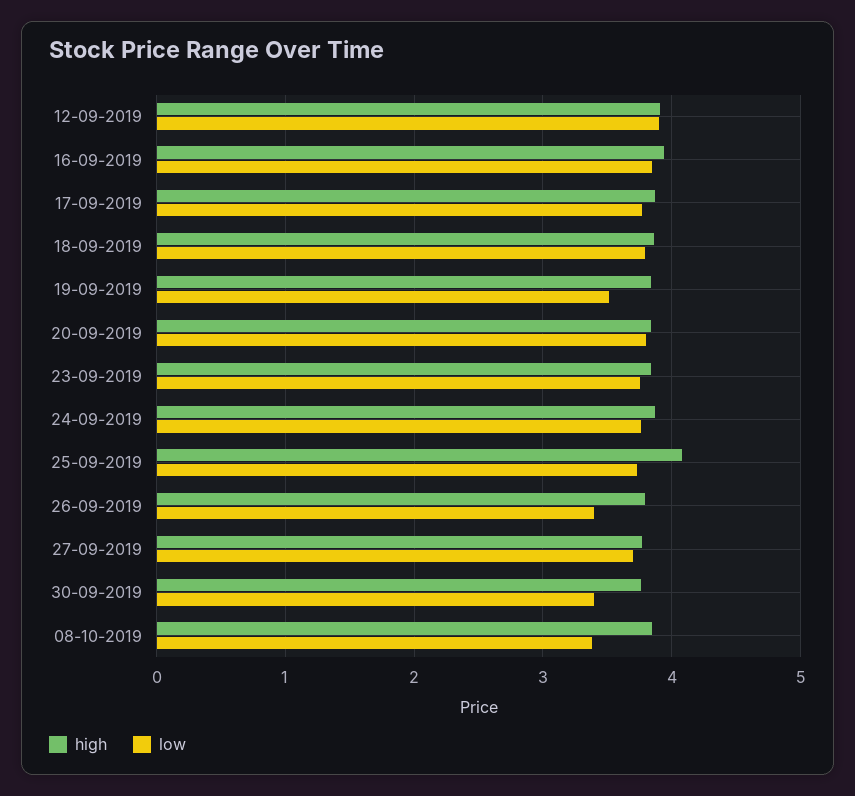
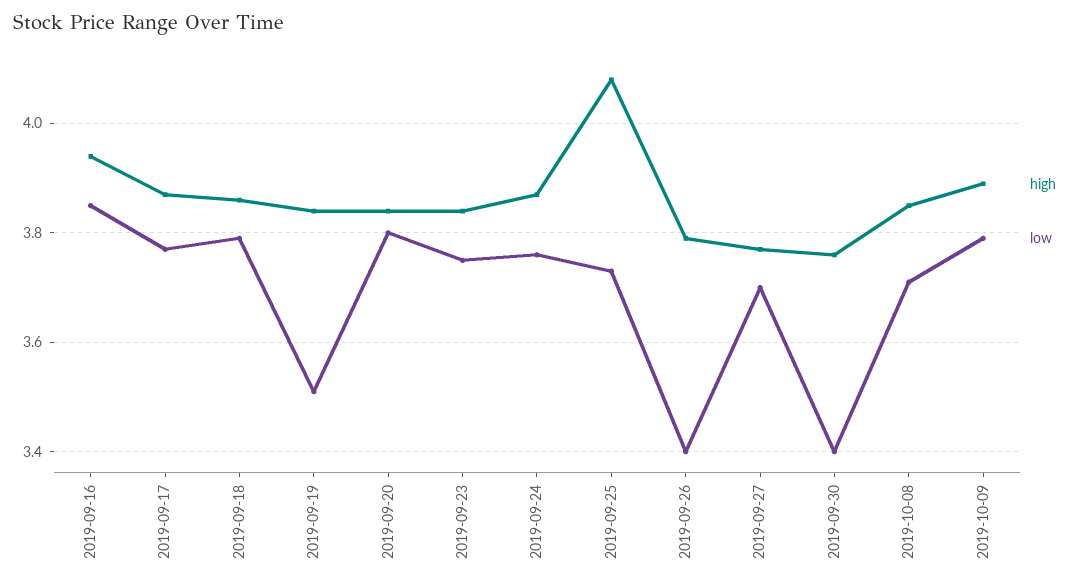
high, 12-09-2019: 3.9 -> none
low, 12-09-2019: 3.9 -> none
low, 08-10-2019: 3.4 -> 3.7
high, 2019-10-09: none -> 3.9
low, 2019-10-09: none -> 3.8

